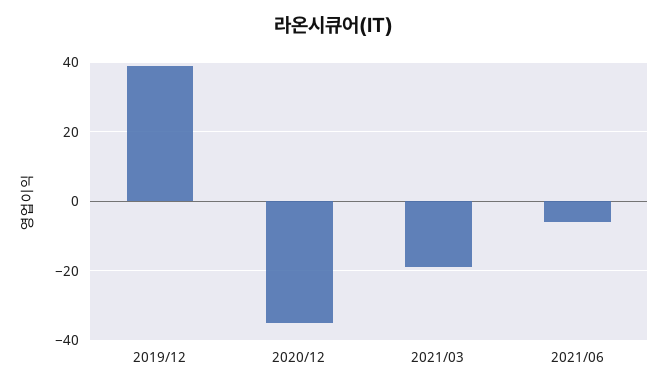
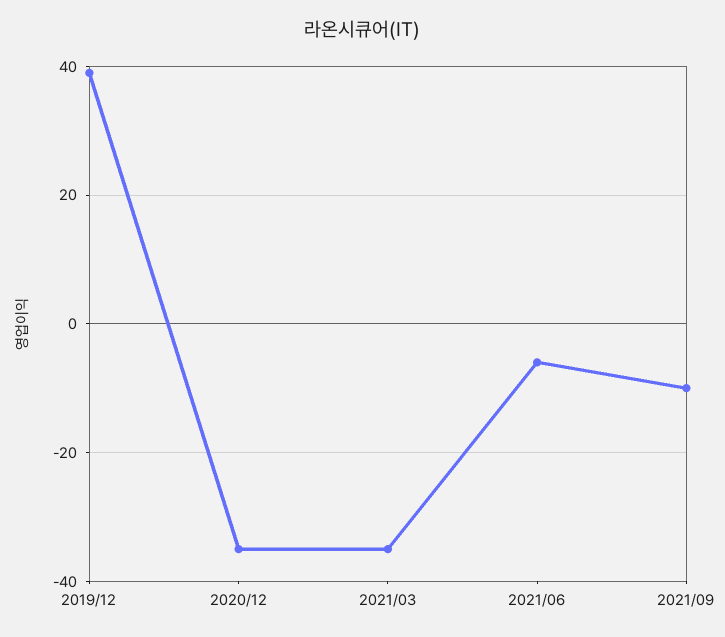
2021/03: -20 -> -35
2021/09: none -> -10

